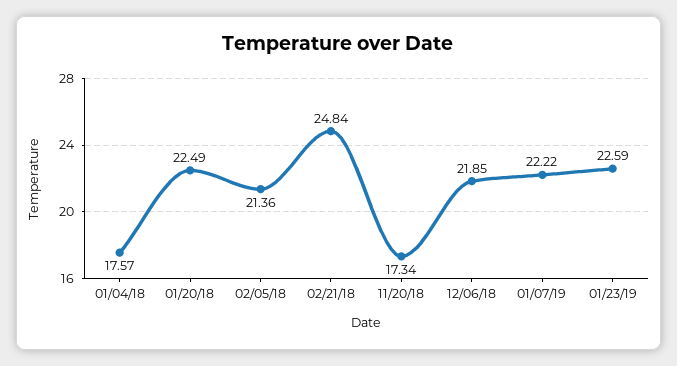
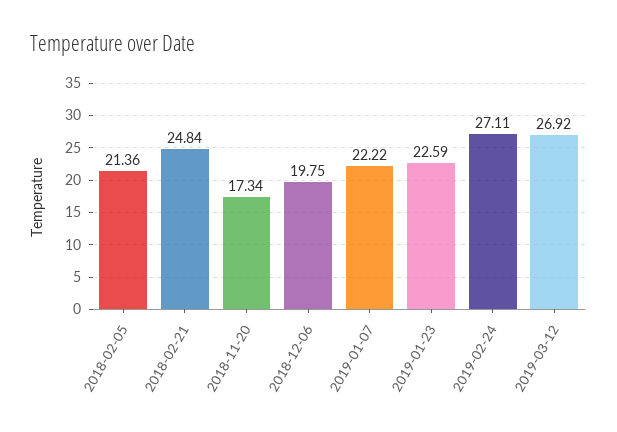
01/04/18: 17.57 -> none
01/20/18: 22.49 -> none
12/06/18: 21.85 -> 19.75
2019-02-24: none -> 27.11
2019-03-12: none -> 26.92

